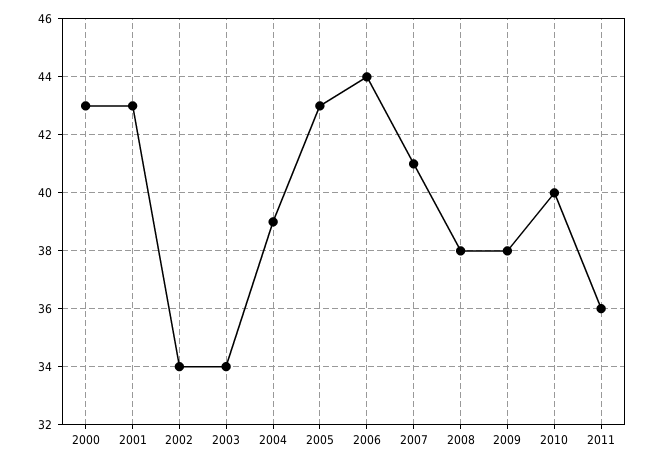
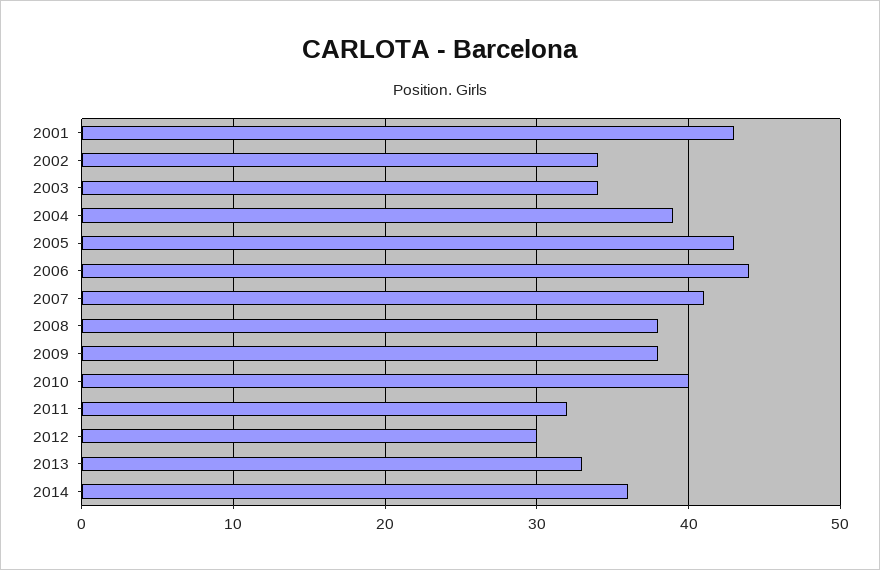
2000: 43 -> none
2011: 36 -> 32
2012: none -> 30
2013: none -> 33
2014: none -> 36

